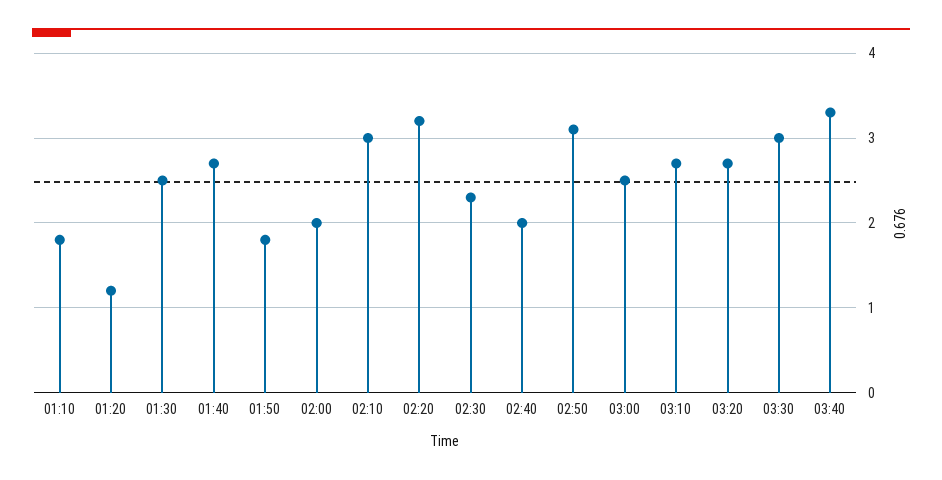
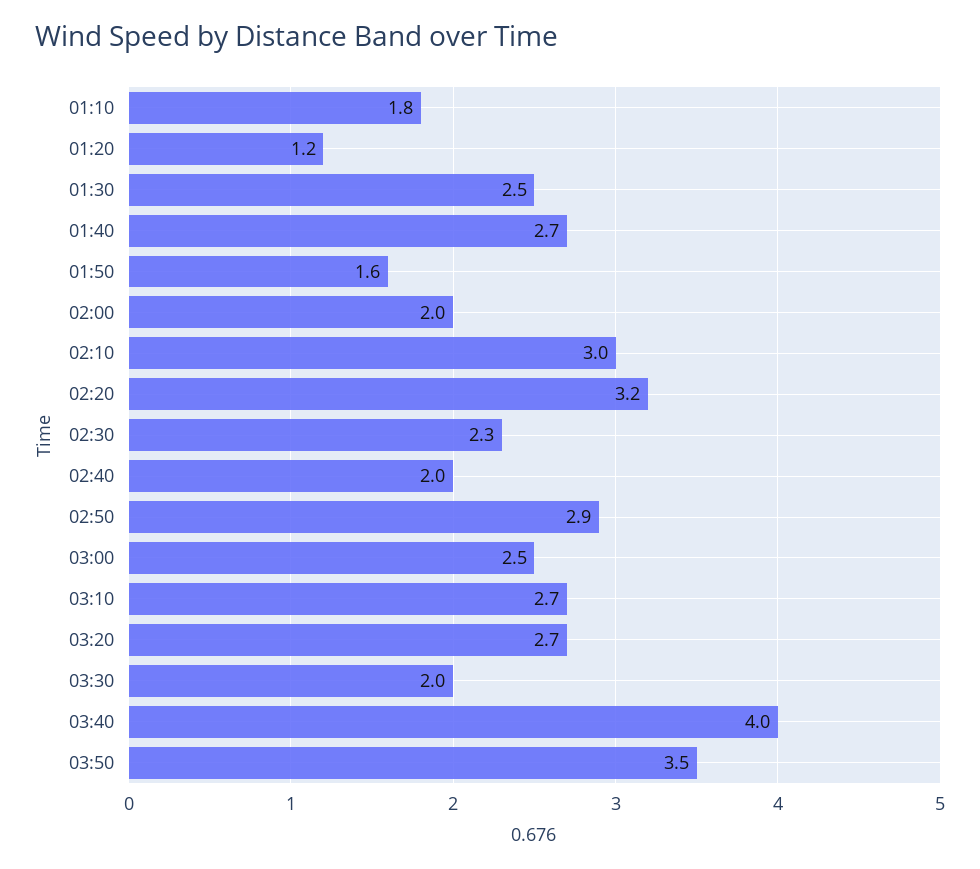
01:50: 1.8 -> 1.6
02:50: 3.1 -> 2.9
03:30: 3 -> 2
03:40: 3.3 -> 4
03:50: none -> 3.5

